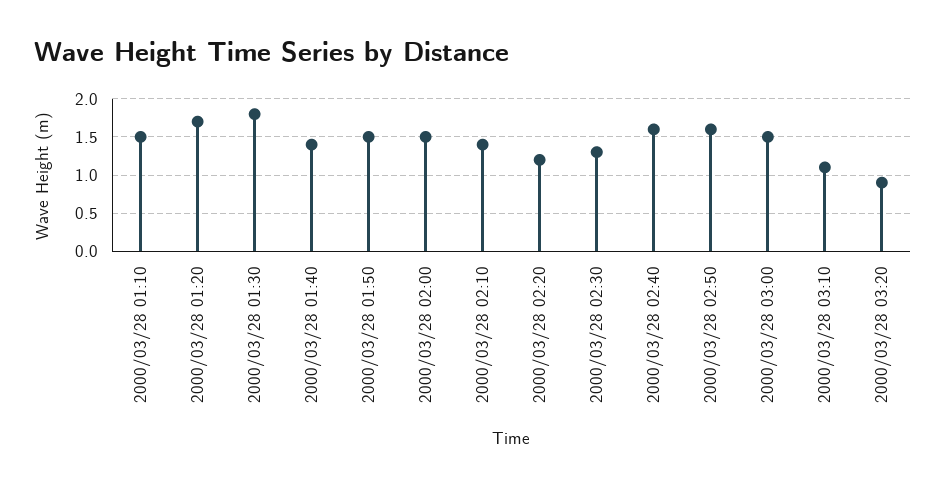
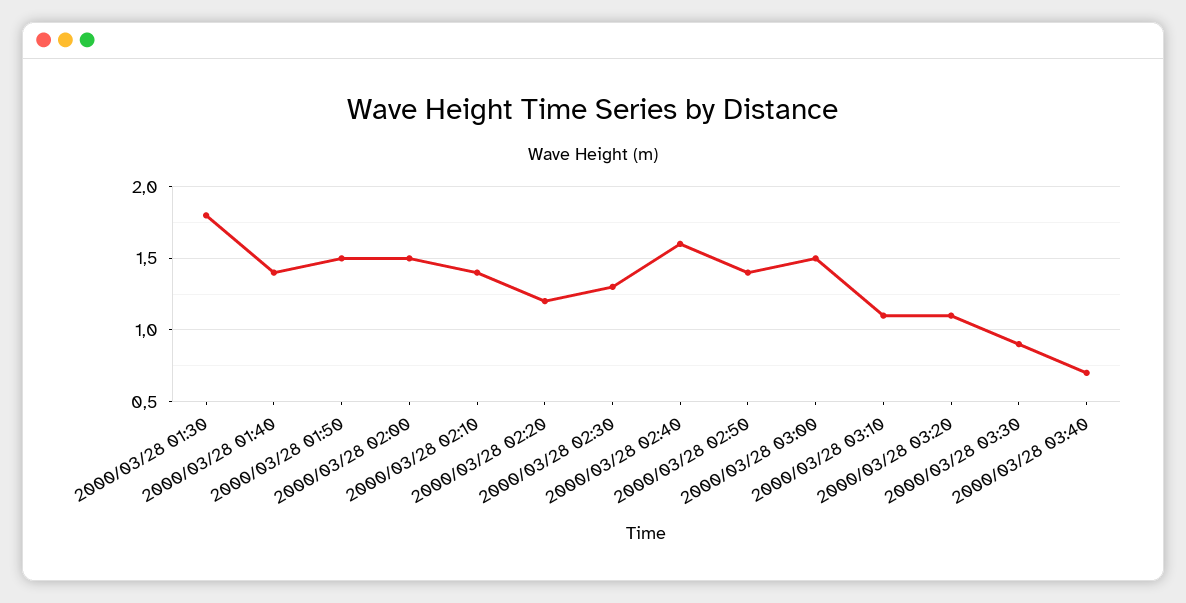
2000/03/28 01:10: 1.5 -> none
2000/03/28 01:20: 1.7 -> none
2000/03/28 02:50: 1.6 -> 1.4
2000/03/28 03:20: 0.9 -> 1.1
2000/03/28 03:30: none -> 0.9
2000/03/28 03:40: none -> 0.7

